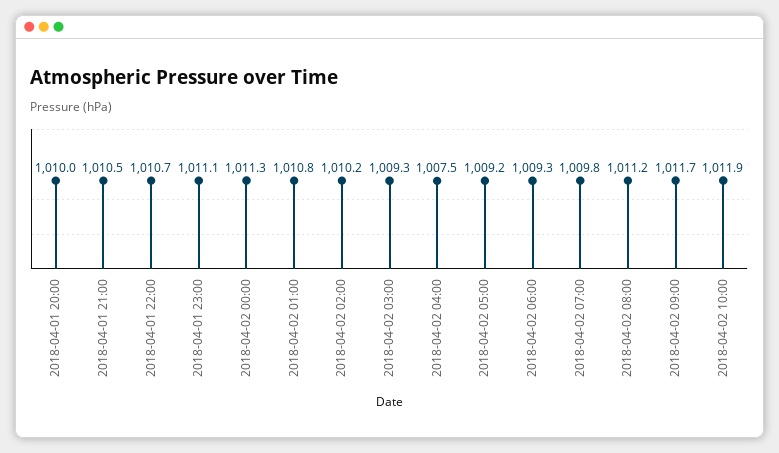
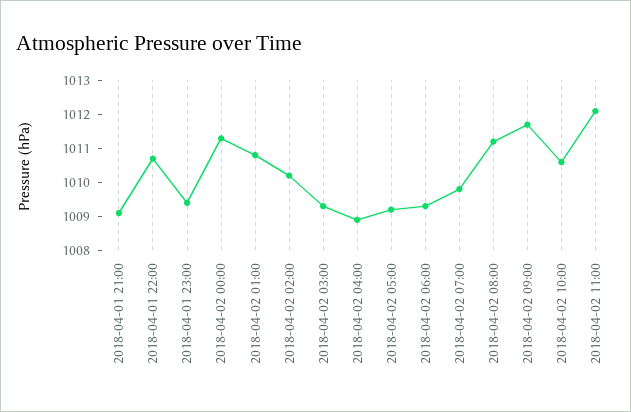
2018-04-01 20:00: 1010 -> none
2018-04-01 21:00: 1010.5 -> 1009
2018-04-01 23:00: 1011.1 -> 1009.5
2018-04-02 04:00: 1007.5 -> 1009
2018-04-02 10:00: 1011.9 -> 1010.5
2018-04-02 11:00: none -> 1012

